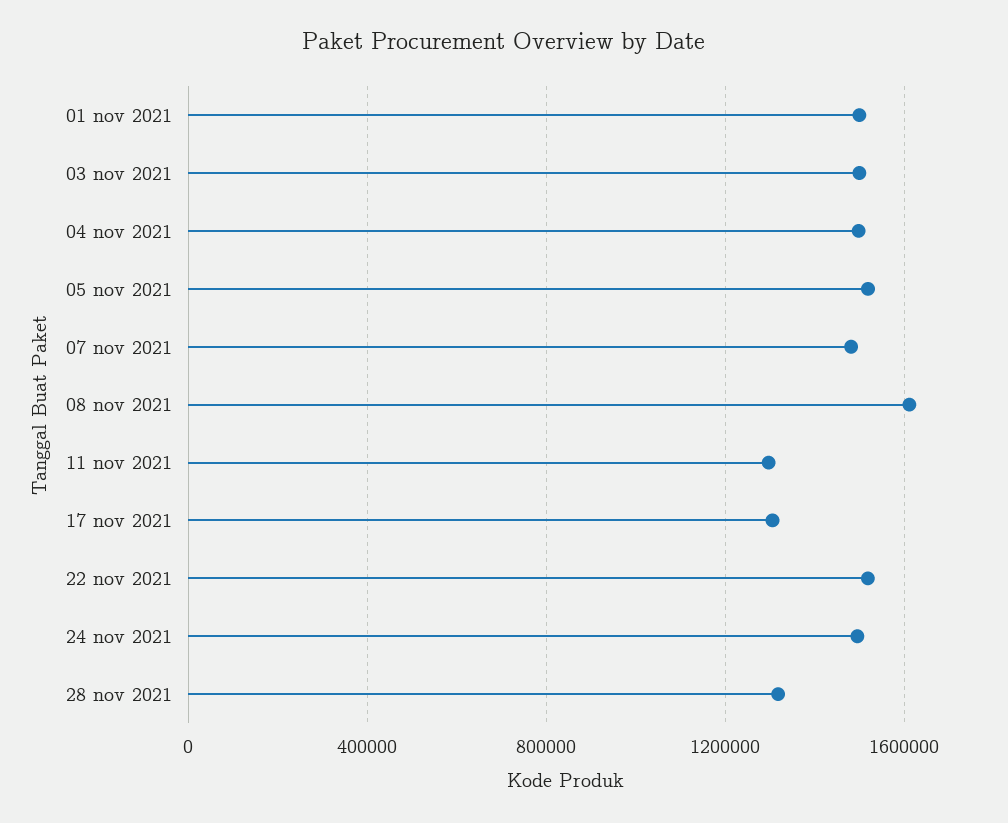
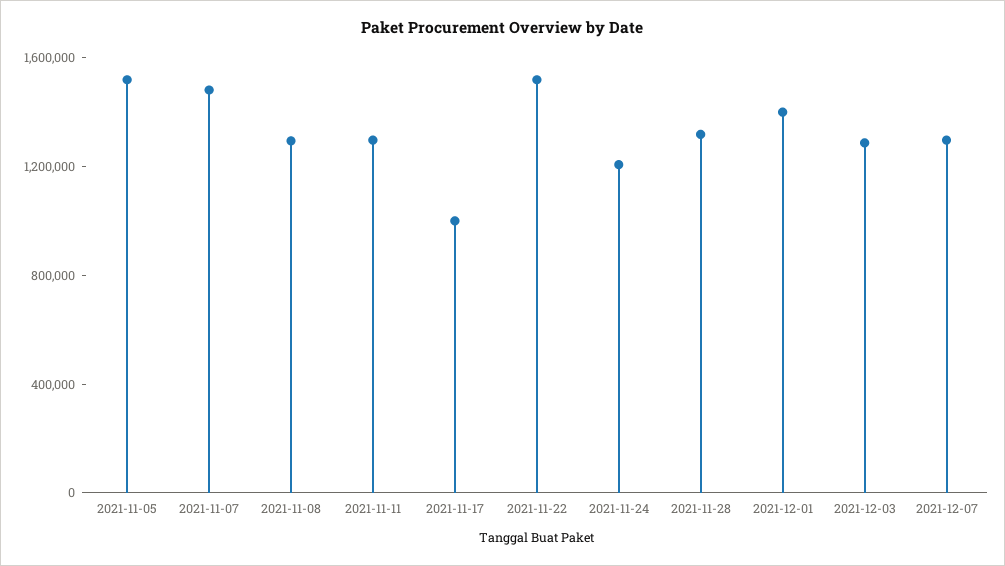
01 nov 2021: 1500000 -> none
03 nov 2021: 1500000 -> none
04 nov 2021: 1500000 -> none
08 nov 2021: 1600000 -> 1300000
17 nov 2021: 1300000 -> 1000000
24 nov 2021: 1500000 -> 1200000
2021-12-01: none -> 1400000
2021-12-03: none -> 1300000
2021-12-07: none -> 1300000

